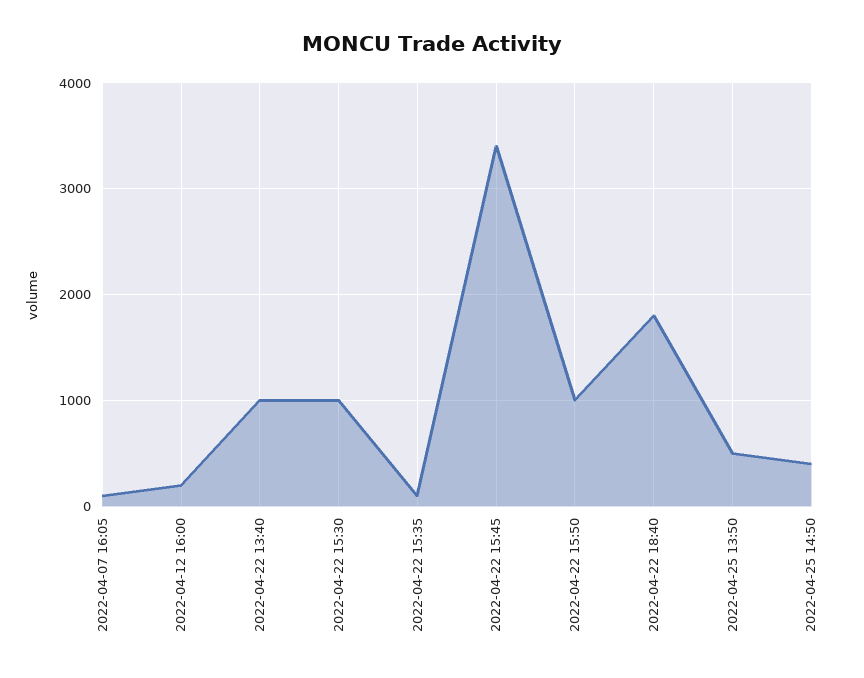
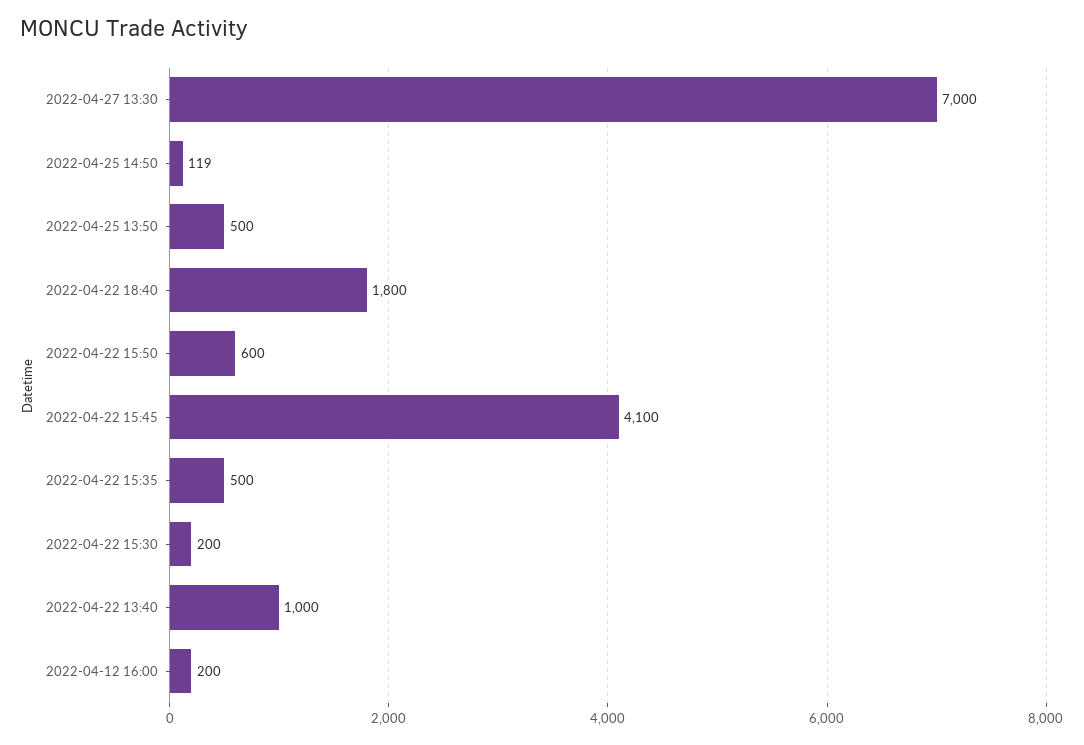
2022-04-07 16:05: 100 -> none
2022-04-22 15:30: 1000 -> 200
2022-04-22 15:35: 100 -> 500
2022-04-22 15:45: 3400 -> 4100
2022-04-22 15:50: 1000 -> 600
2022-04-25 14:50: 400 -> 119
2022-04-27 13:30: none -> 7000

